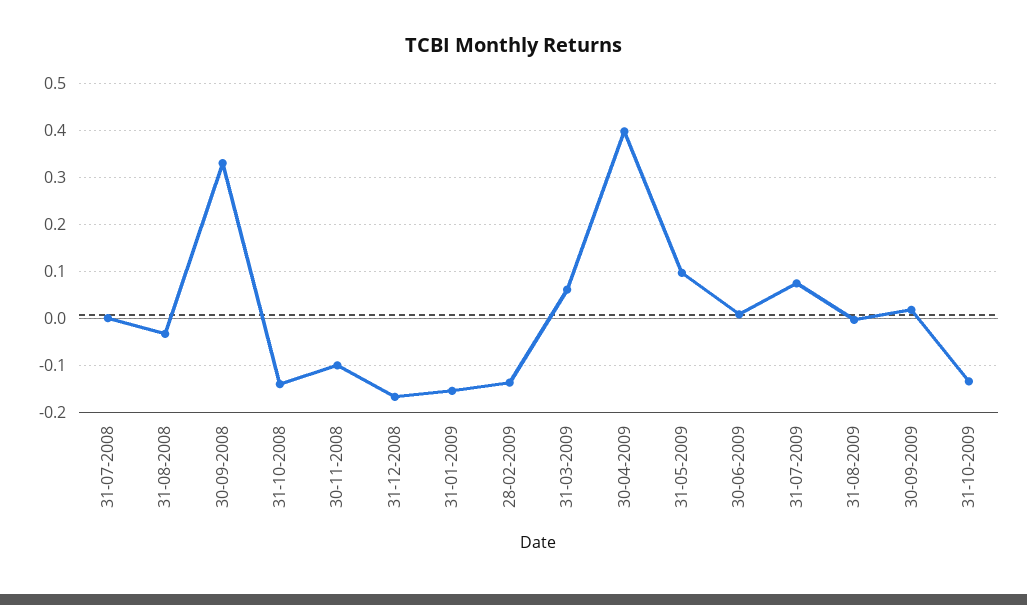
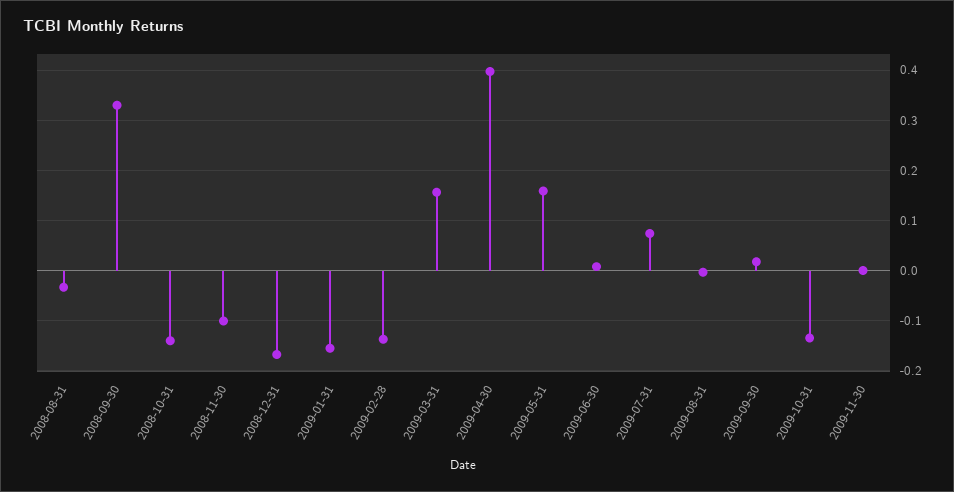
31-07-2008: 0 -> none
31-03-2009: 0.06 -> 0.16
31-05-2009: 0.1 -> 0.16
2009-11-30: none -> 0

